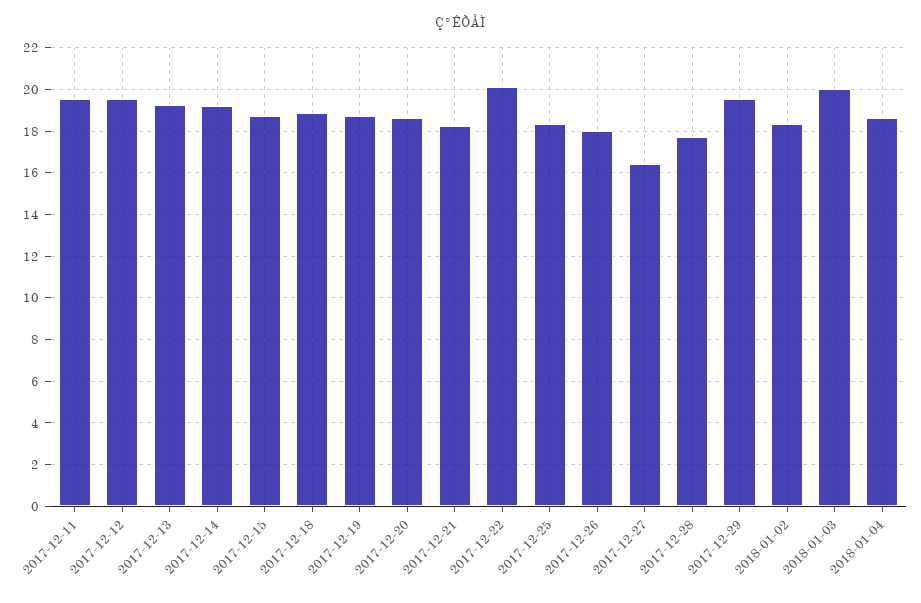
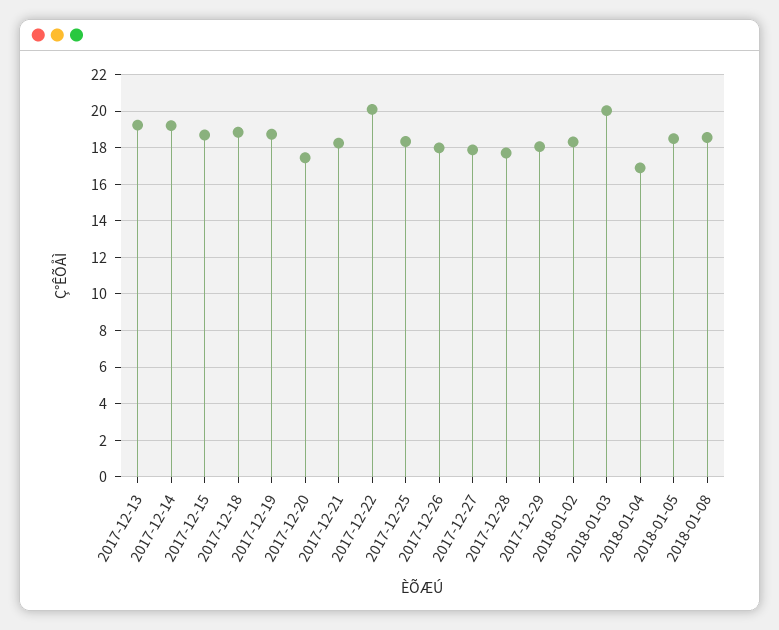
2017-12-11: 19.5 -> none
2017-12-12: 19.5 -> none
2017-12-20: 18.5 -> 17.5
2017-12-27: 16.5 -> 18
2017-12-29: 19.5 -> 18
2018-01-04: 18.5 -> 17
2018-01-05: none -> 18.5
2018-01-08: none -> 18.5

